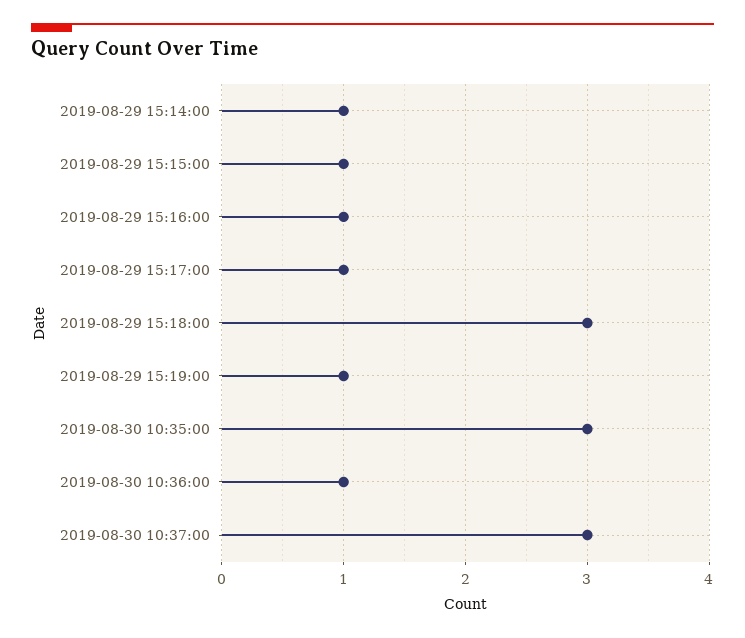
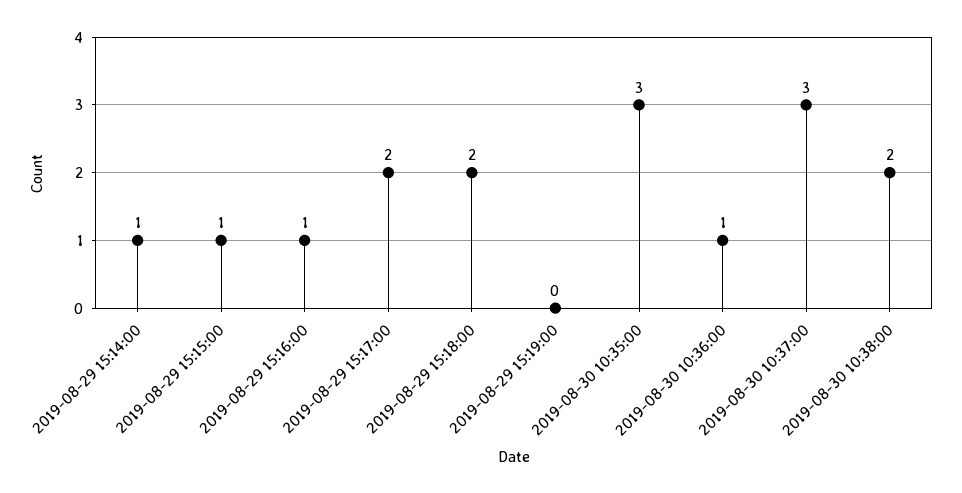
2019-08-29 15:17:00: 1 -> 2
2019-08-29 15:18:00: 3 -> 2
2019-08-29 15:19:00: 1 -> 0
2019-08-30 10:38:00: none -> 2

